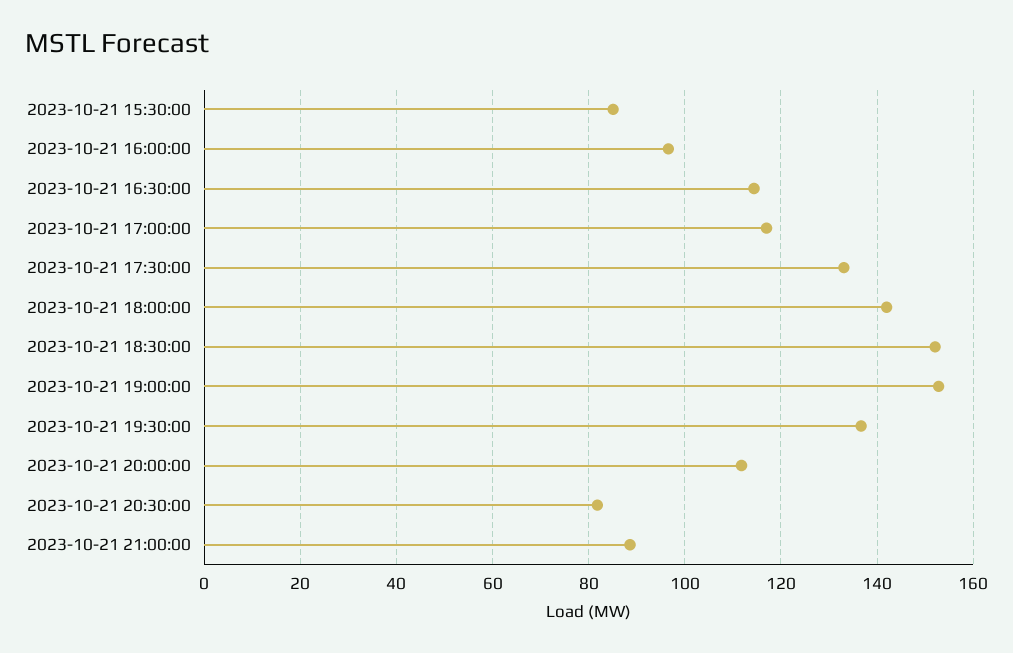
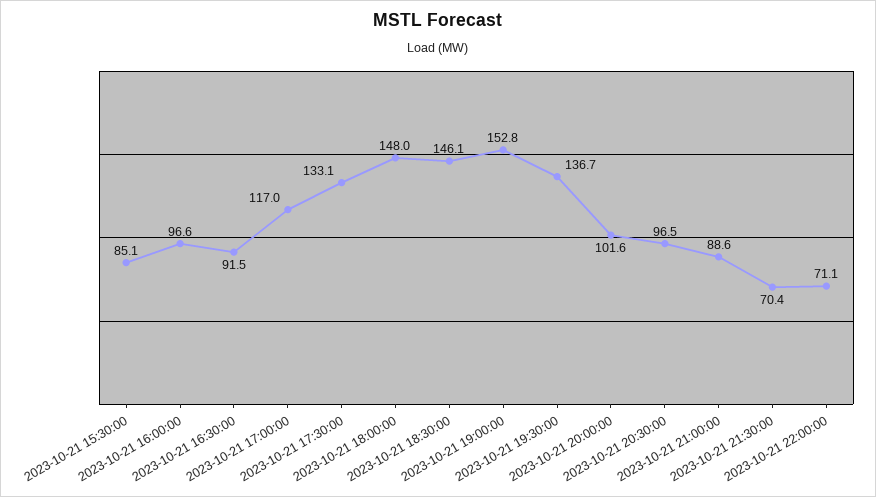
2023-10-21 16:30:00: 114 -> 91.5
2023-10-21 18:00:00: 142 -> 148
2023-10-21 18:30:00: 152 -> 146.1
2023-10-21 20:00:00: 112 -> 101.6
2023-10-21 20:30:00: 82 -> 96.5
2023-10-21 21:30:00: none -> 70.4
2023-10-21 22:00:00: none -> 71.1

